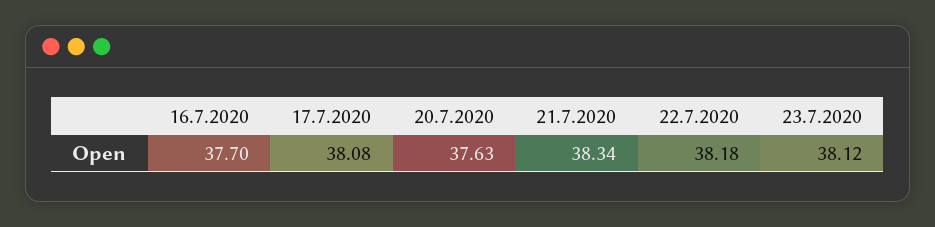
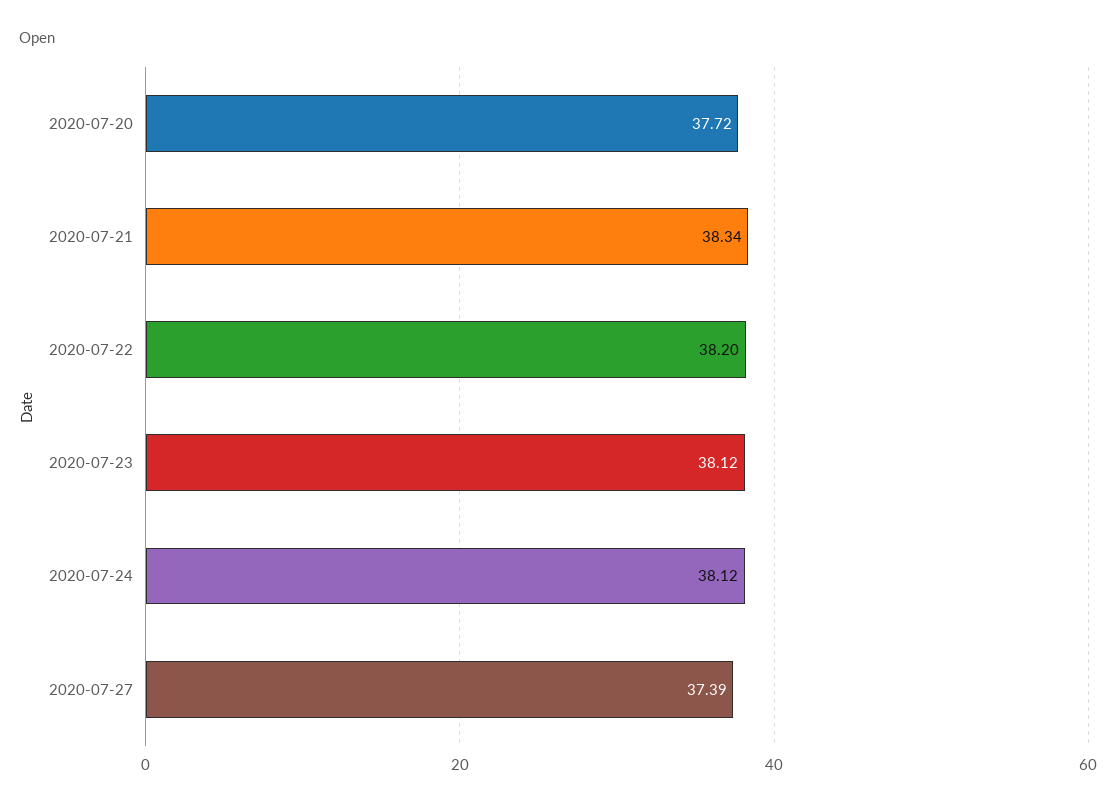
16.7.2020: 37.7 -> none
17.7.2020: 38.08 -> none
20.7.2020: 37.63 -> 37.72
22.7.2020: 38.18 -> 38.2
2020-07-24: none -> 38.12
2020-07-27: none -> 37.39

